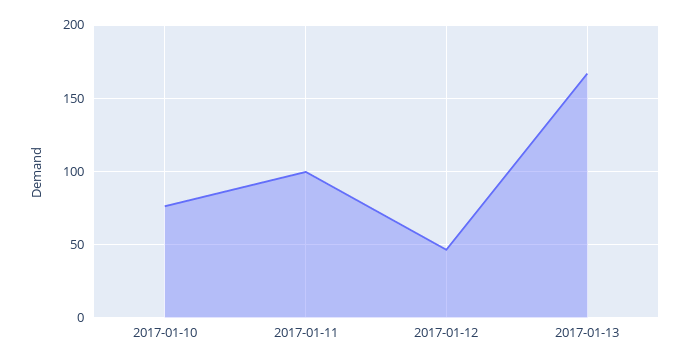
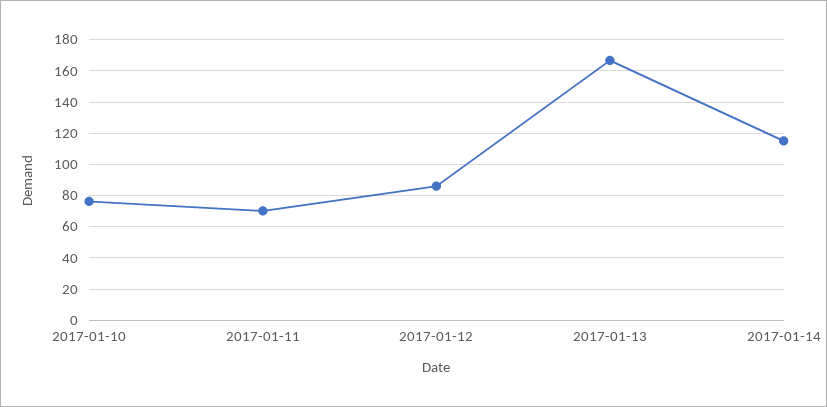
2017-01-11: 100 -> 70
2017-01-12: 45 -> 85
2017-01-14: none -> 115

